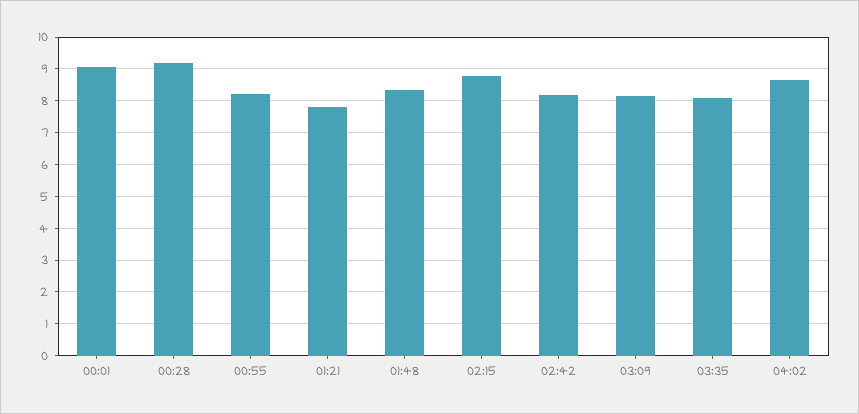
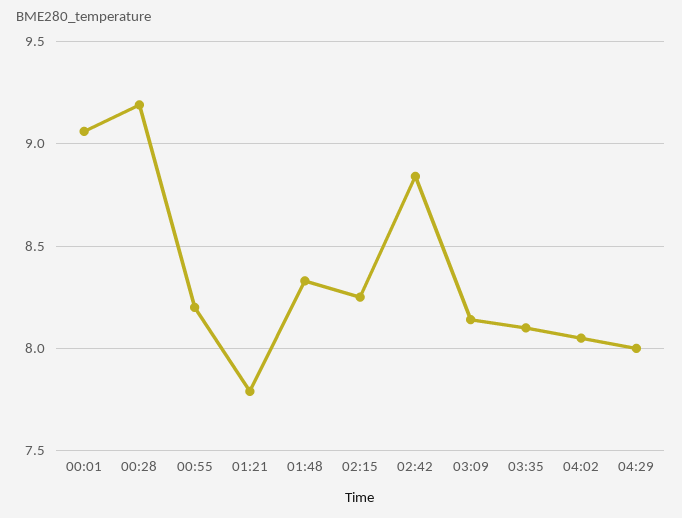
02:15: 8.8 -> 8.25
02:42: 8.2 -> 8.85
04:02: 8.6 -> 8.05
04:29: none -> 8

